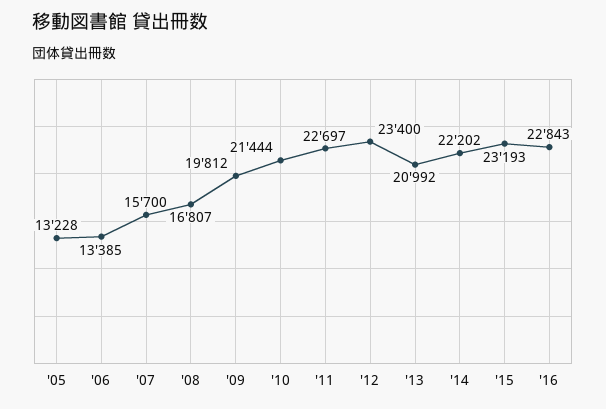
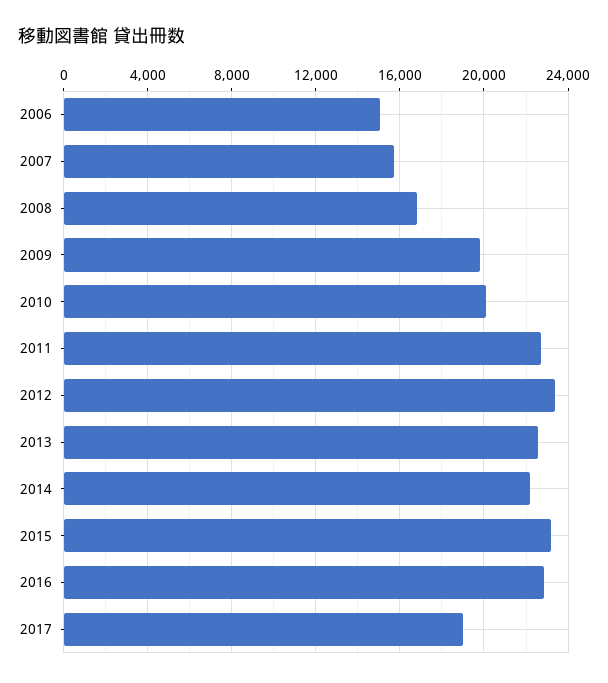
'05: 13228 -> none
'06: 13385 -> 15000
'10: 21444 -> 20000
'13: 20992 -> 22500
2017: none -> 19000

